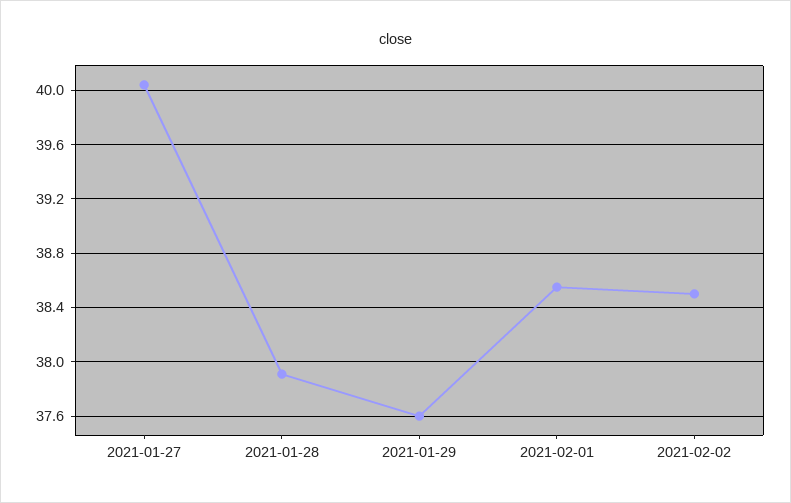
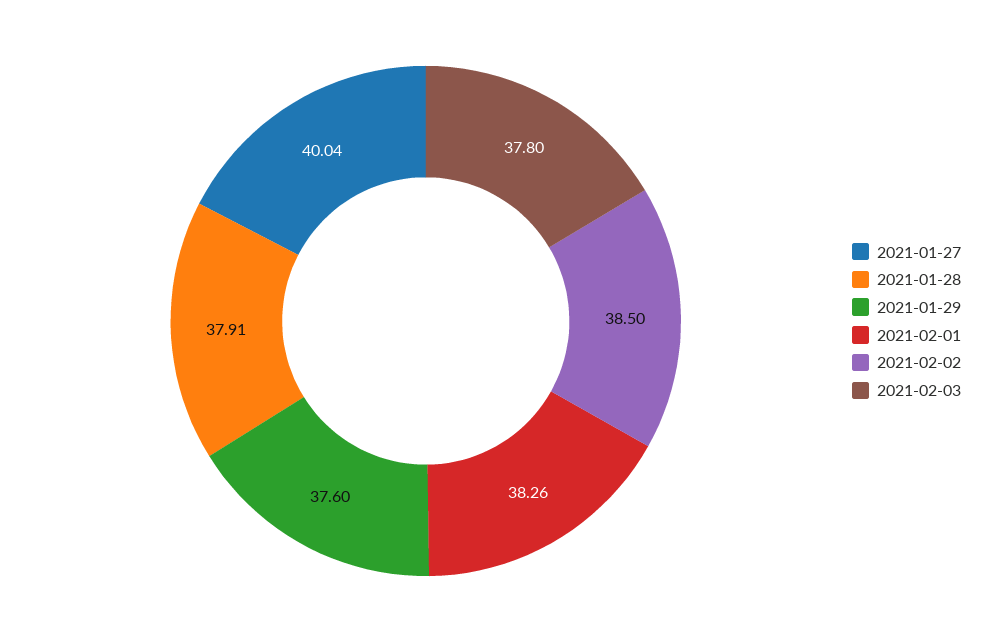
2021-02-01: 38.55 -> 38.26
2021-02-03: none -> 37.8

